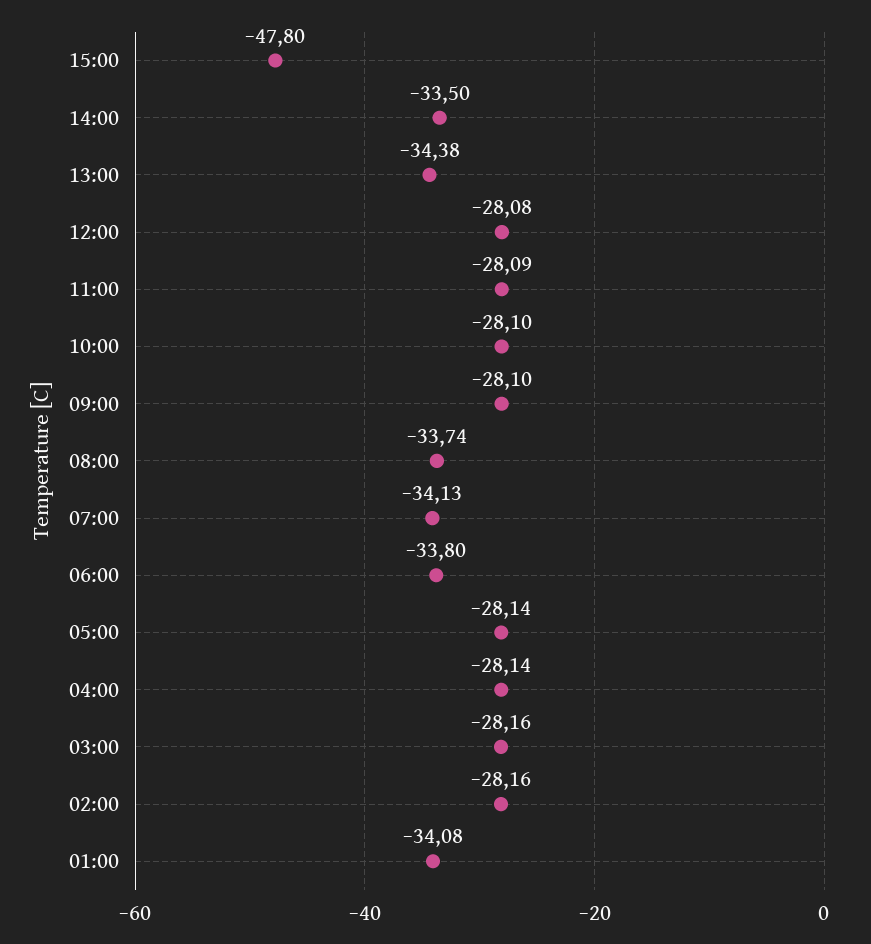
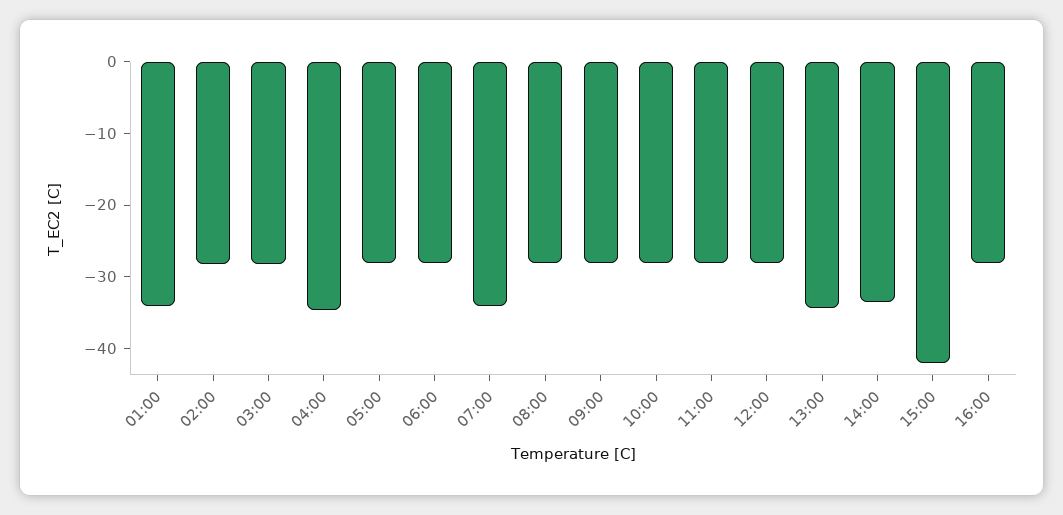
15:00: -47.8 -> -42
08:00: -33.74 -> -28
06:00: -33.8 -> -28
04:00: -28.14 -> -34
16:00: none -> -28

